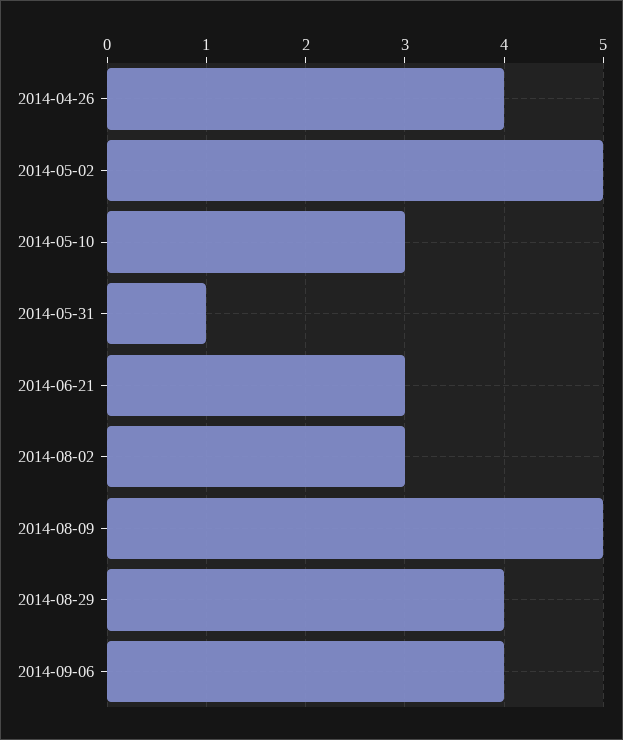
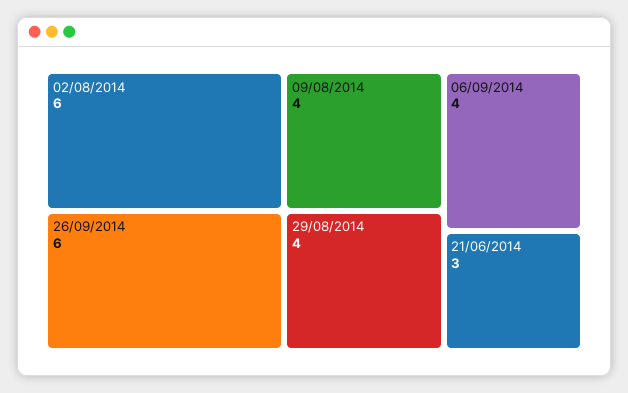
2014-04-26: 4 -> none
2014-05-02: 5 -> none
2014-05-10: 3 -> none
2014-05-31: 1 -> none
2014-08-02: 3 -> 6
2014-08-09: 5 -> 4
26/09/2014: none -> 6

